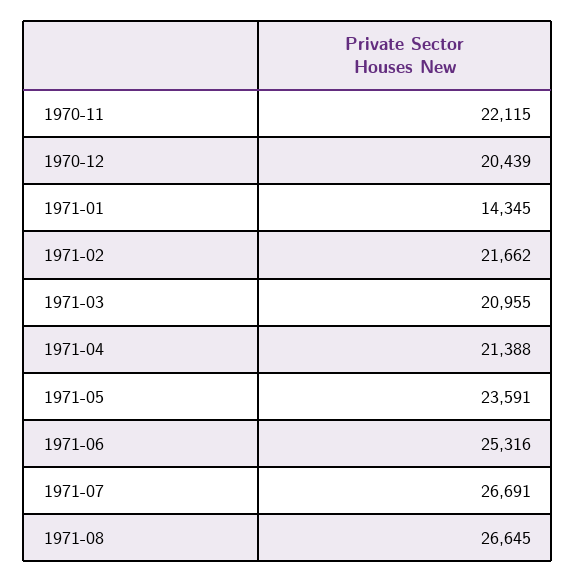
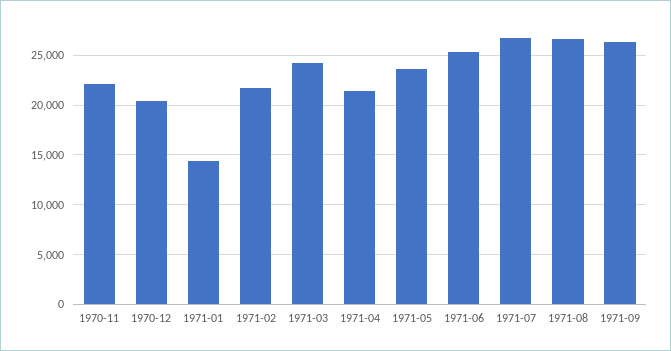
1971-03: 20955 -> 24000
1971-09: none -> 26000

